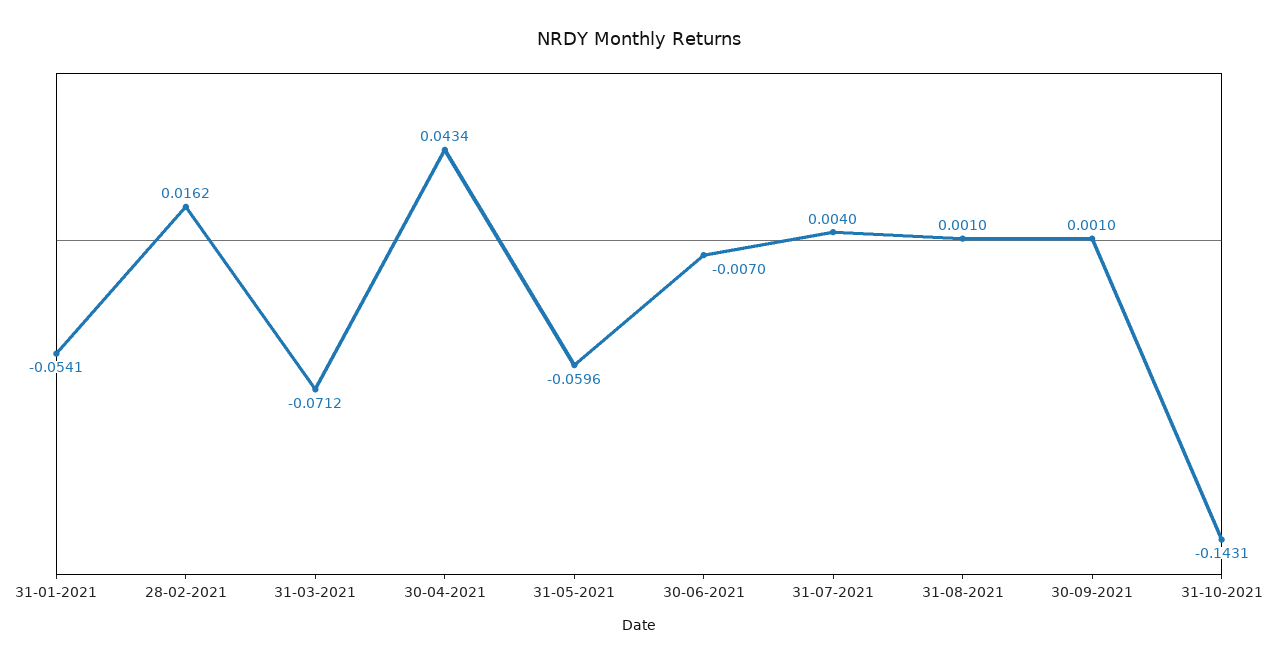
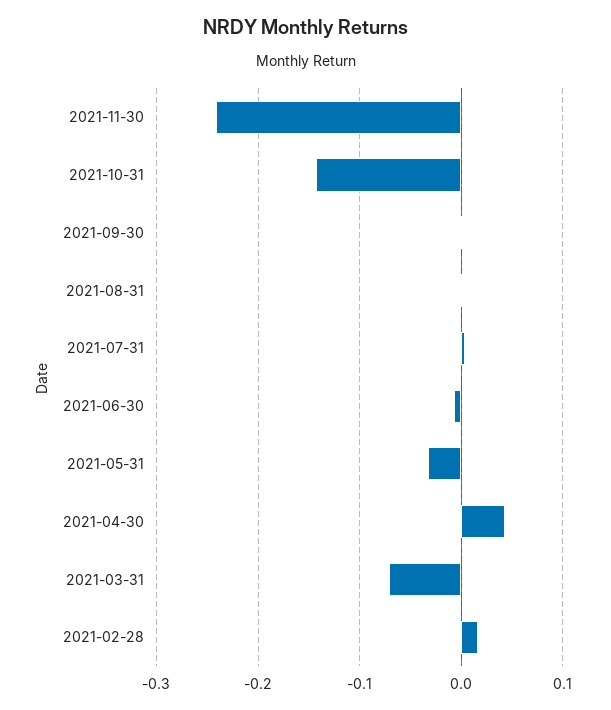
31-01-2021: -0.0541 -> none
31-05-2021: -0.0596 -> -0.03
2021-11-30: none -> -0.24

